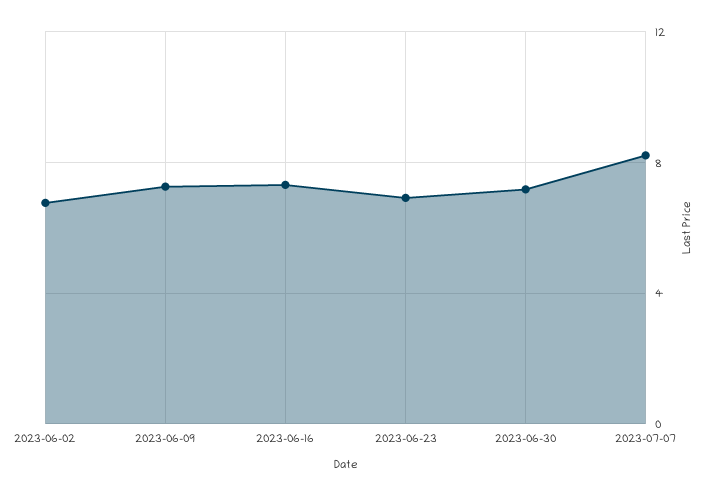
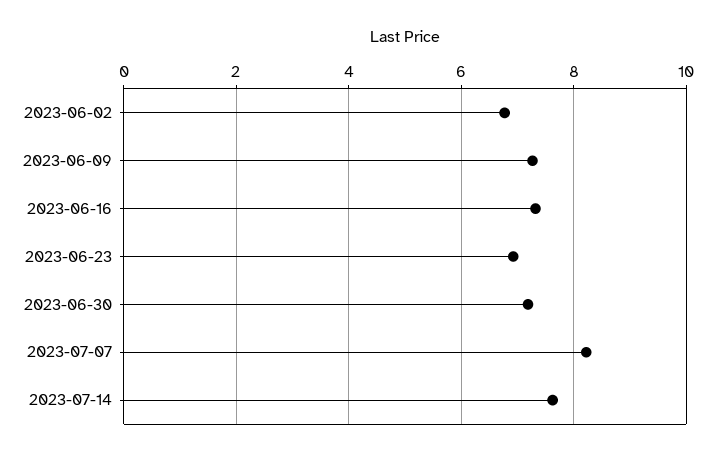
2023-07-14: none -> 7.6

